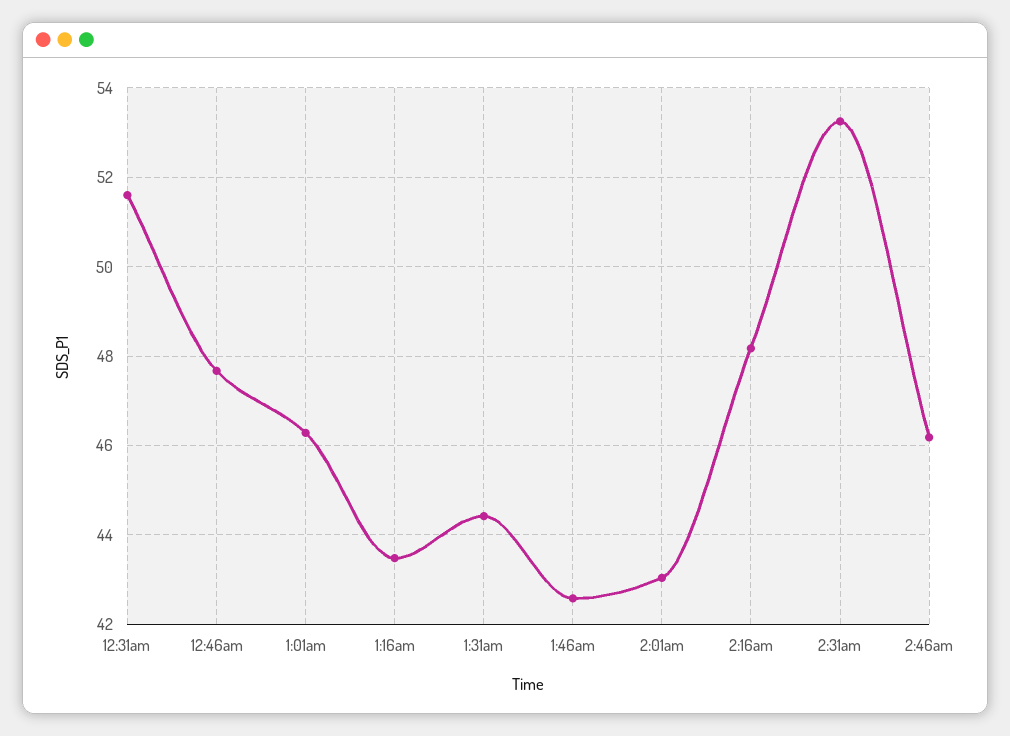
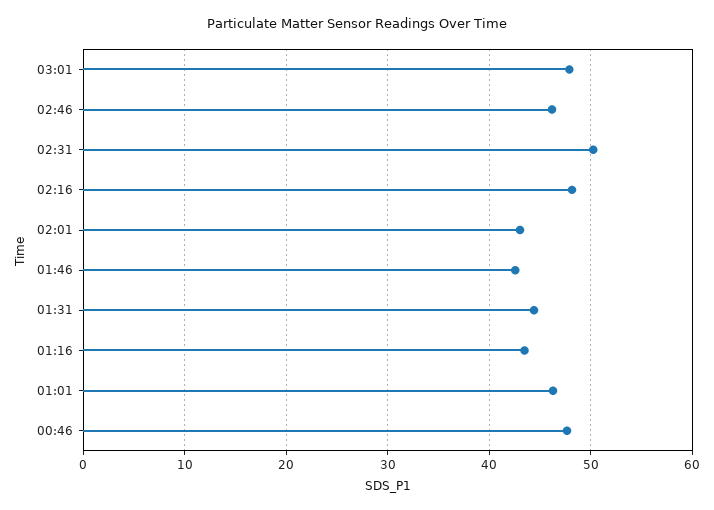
12:31am: 51.6 -> none
2:31am: 53.2 -> 50
03:01: none -> 48

